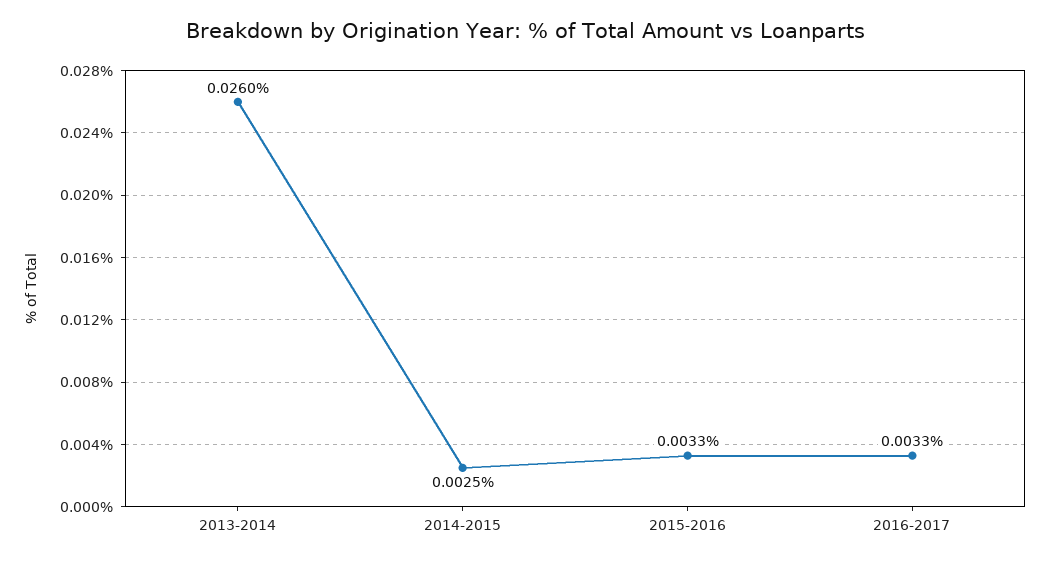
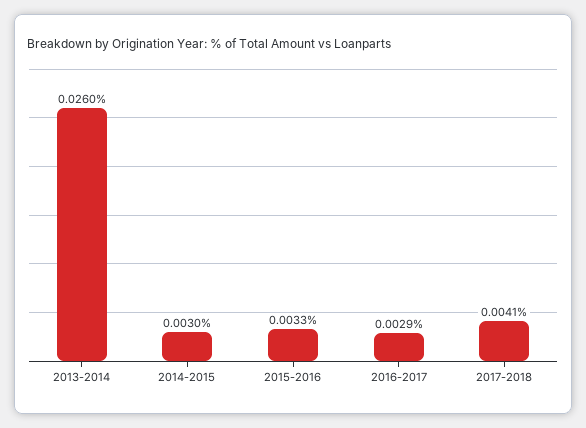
2014-2015: 0.0025 -> 0.003
2016-2017: 0.0033 -> 0.0029
2017-2018: none -> 0.0041

